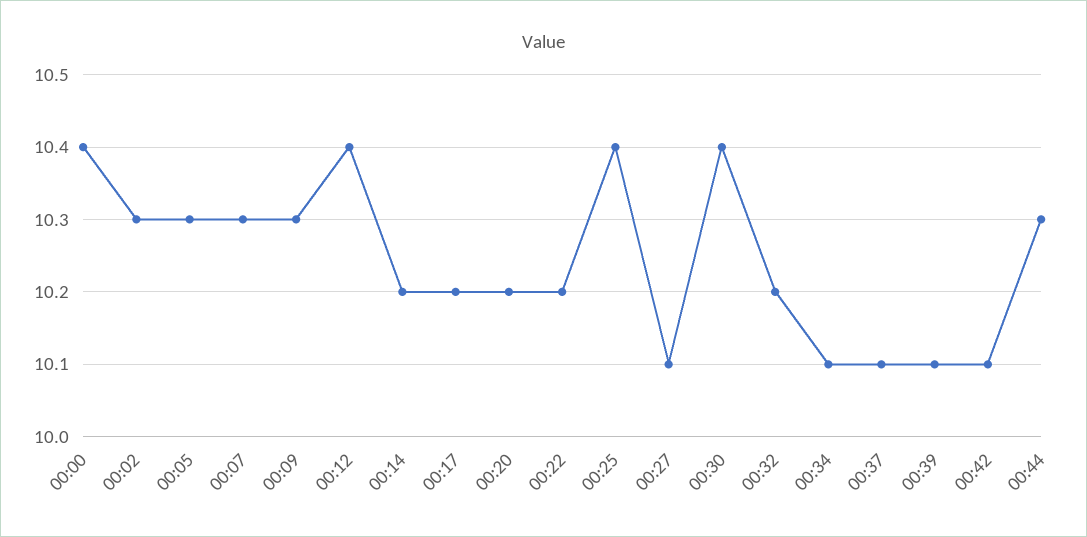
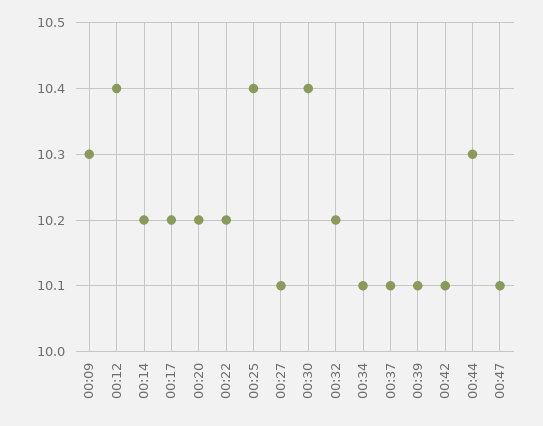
00:00: 10.4 -> none
00:02: 10.3 -> none
00:05: 10.3 -> none
00:07: 10.3 -> none
00:47: none -> 10.1

